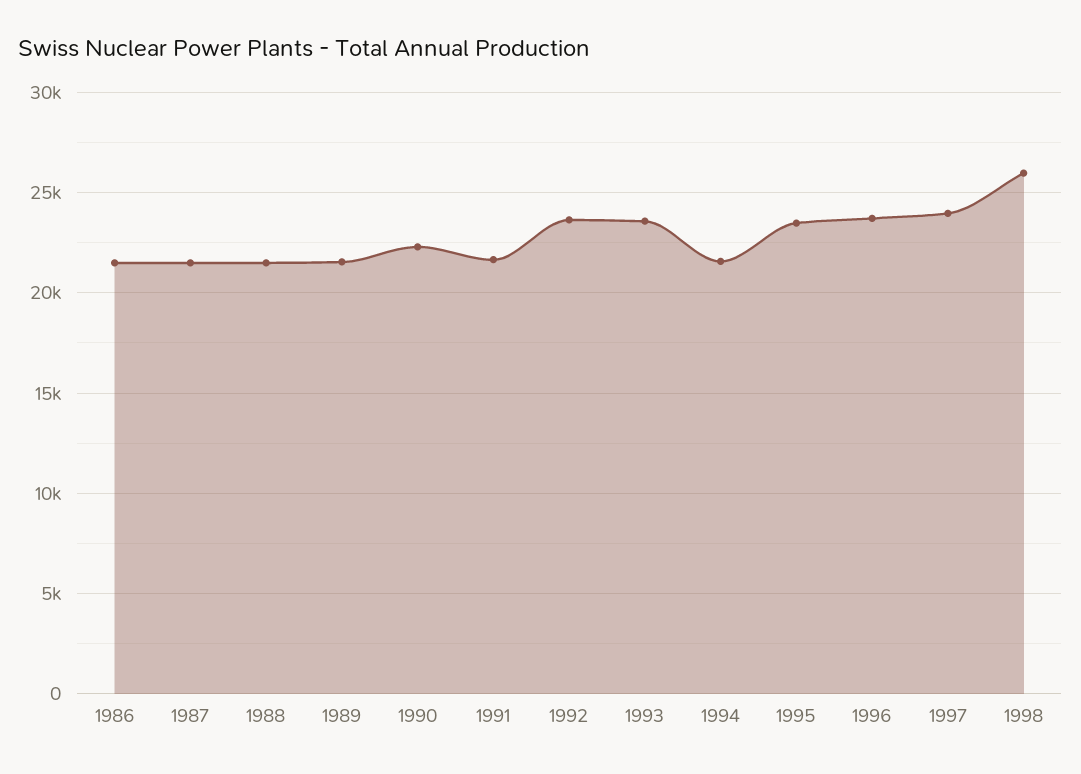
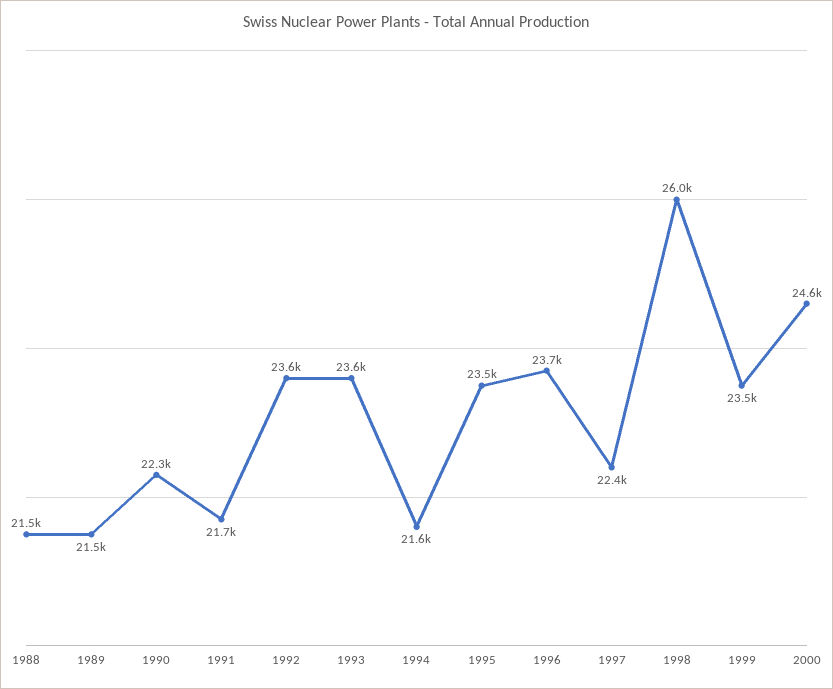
1986: 21500 -> none
1987: 21500 -> none
1997: 24000 -> 22400
1999: none -> 23500
2000: none -> 24600

